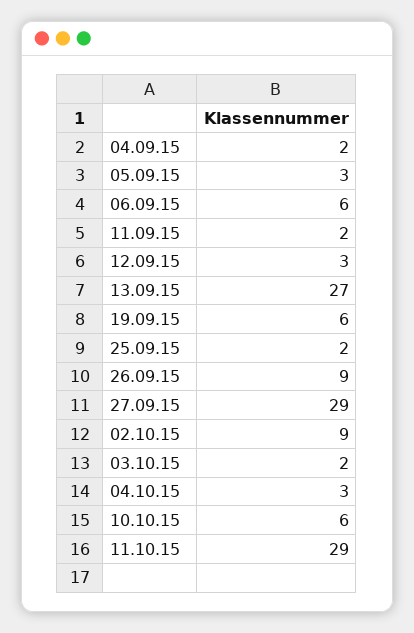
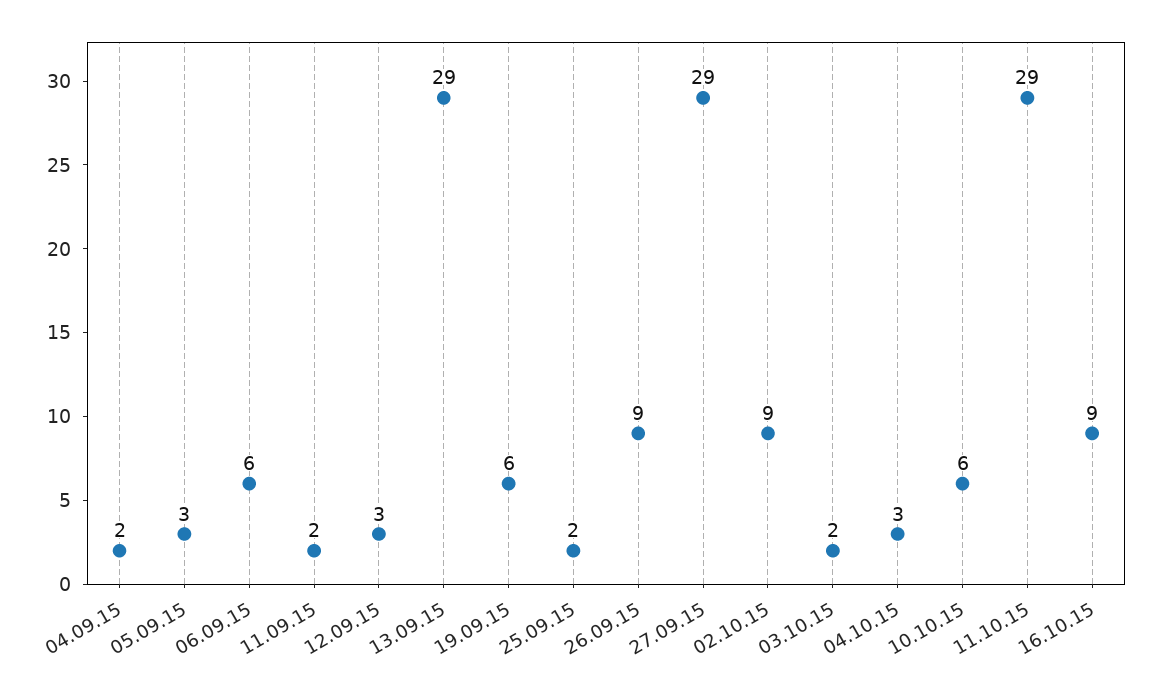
13.09.15: 27 -> 29
16.10.15: none -> 9

